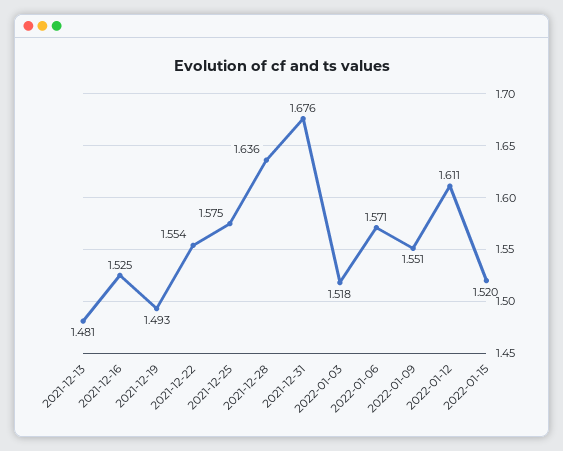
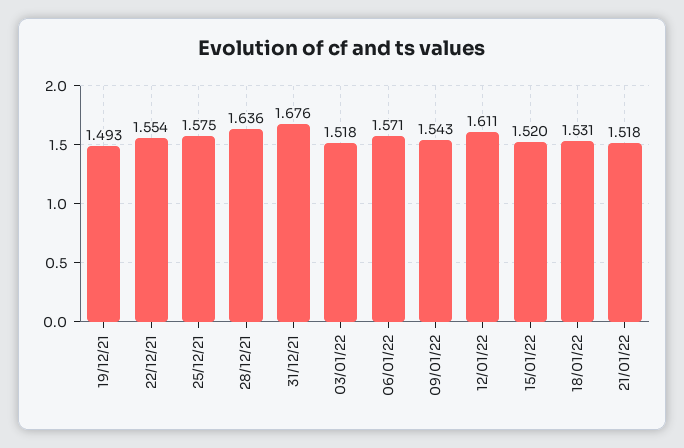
2021-12-13: 1.481 -> none
2021-12-16: 1.525 -> none
2022-01-09: 1.551 -> 1.543
18/01/22: none -> 1.531
21/01/22: none -> 1.518

